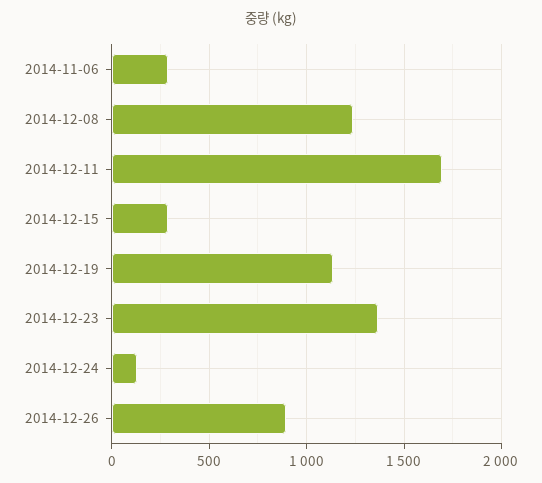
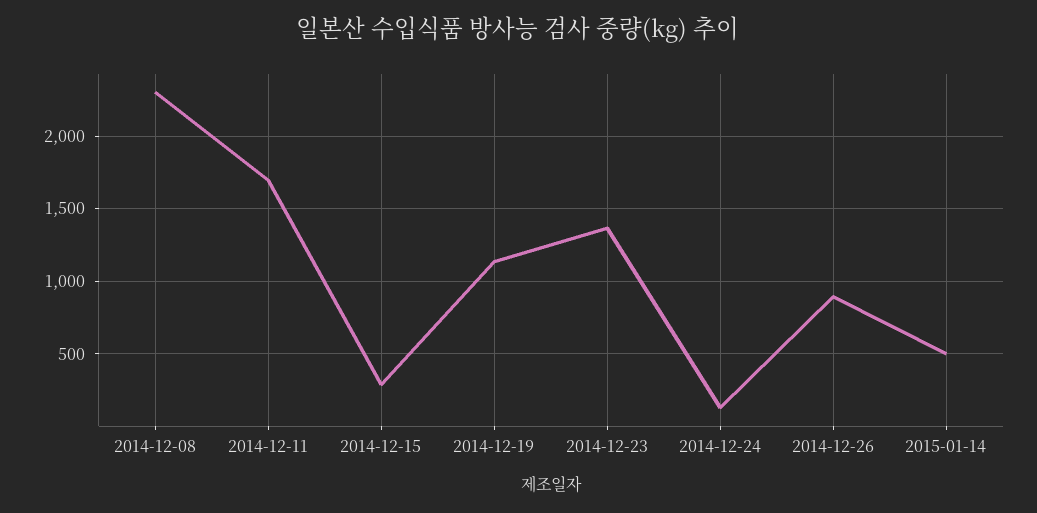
2014-11-06: 300 -> none
2014-12-08: 1250 -> 2300
2015-01-14: none -> 500

